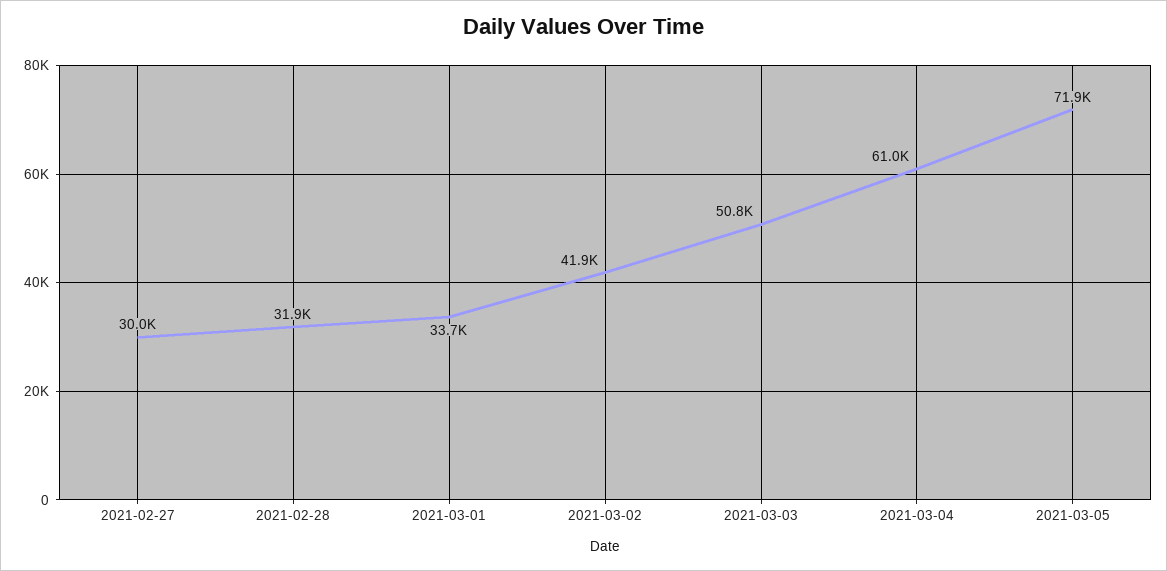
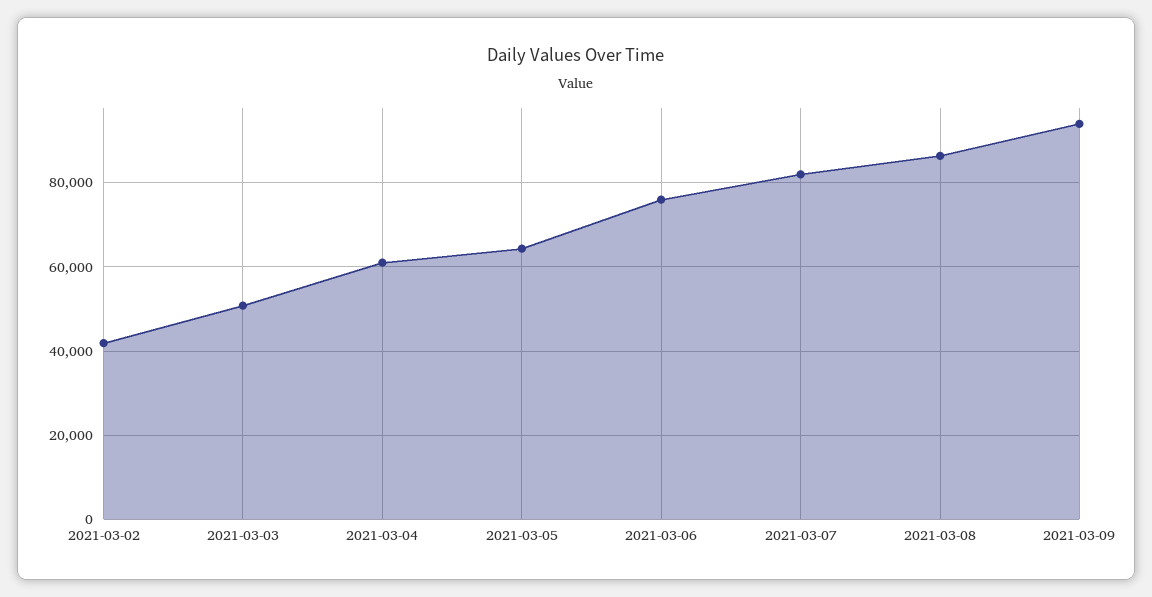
2021-02-27: 30000 -> none
2021-02-28: 31900 -> none
2021-03-01: 33700 -> none
2021-03-05: 71900 -> 64000
2021-03-06: none -> 76000
2021-03-07: none -> 82000
2021-03-08: none -> 86000
2021-03-09: none -> 94000

